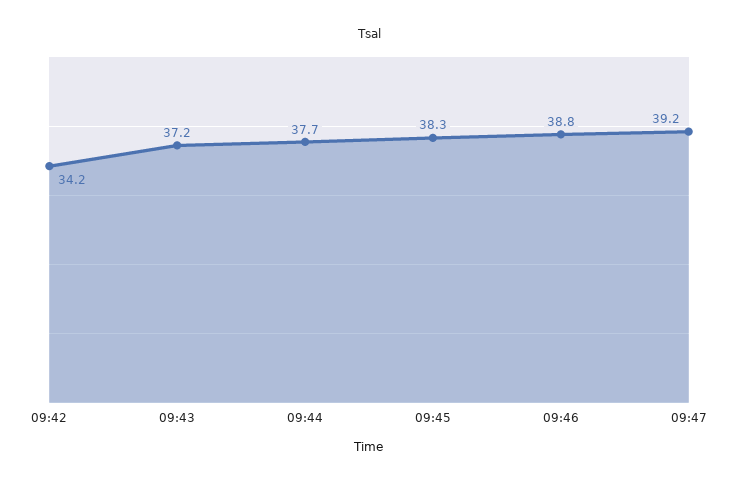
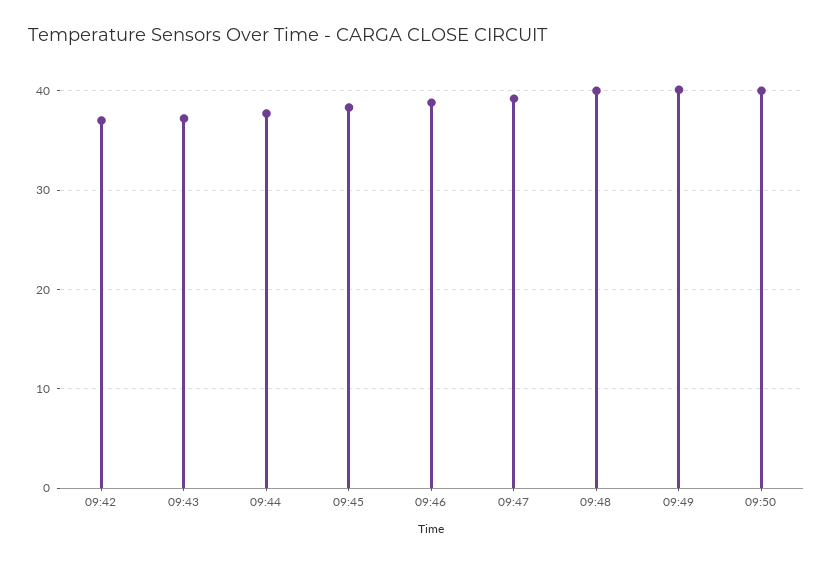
09:42: 34.2 -> 37
09:48: none -> 40
09:49: none -> 40
09:50: none -> 40

